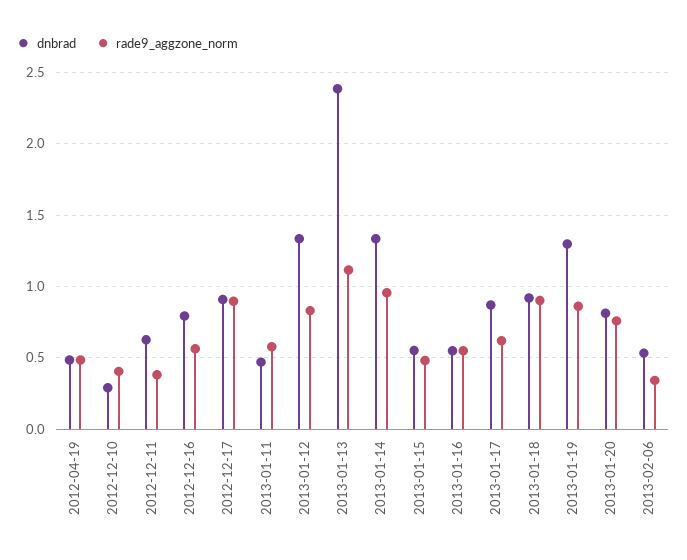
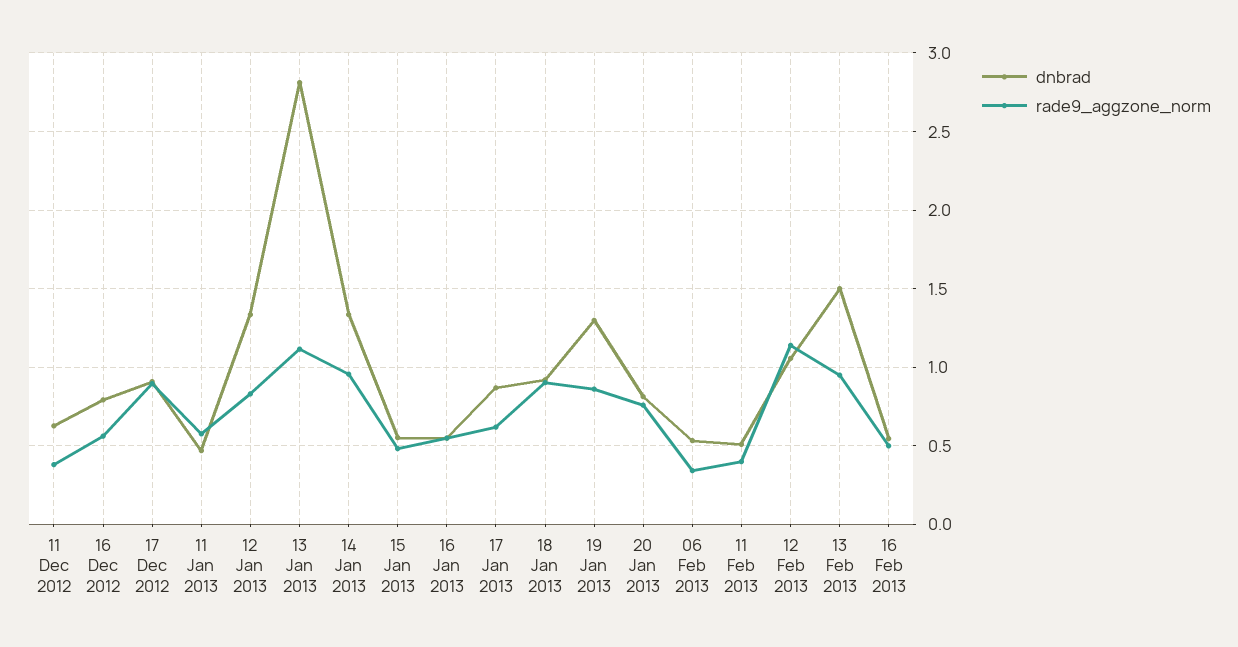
dnbrad, 2012-04-19: 0.5 -> none
rade9_aggzone_norm, 2012-04-19: 0.5 -> none
dnbrad, 2012-12-10: 0.3 -> none
rade9_aggzone_norm, 2012-12-10: 0.4 -> none
dnbrad, 2013-01-13: 2.4 -> 2.8
dnbrad, 11 Feb 2013: none -> 0.5
rade9_aggzone_norm, 11 Feb 2013: none -> 0.4
dnbrad, 12 Feb 2013: none -> 1.05
rade9_aggzone_norm, 12 Feb 2013: none -> 1.15
dnbrad, 13 Feb 2013: none -> 1.5
rade9_aggzone_norm, 13 Feb 2013: none -> 0.95
dnbrad, 16 Feb 2013: none -> 0.55
rade9_aggzone_norm, 16 Feb 2013: none -> 0.5

